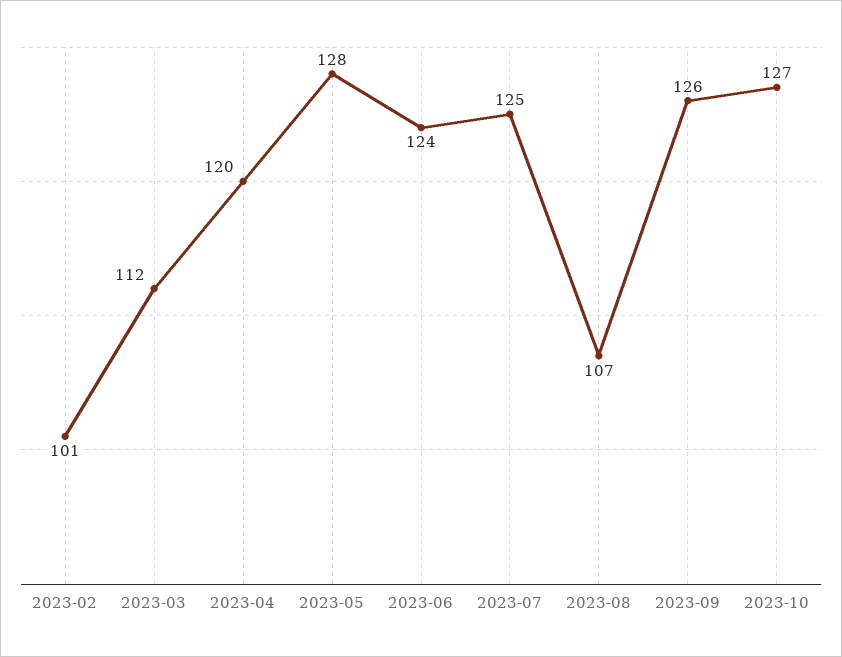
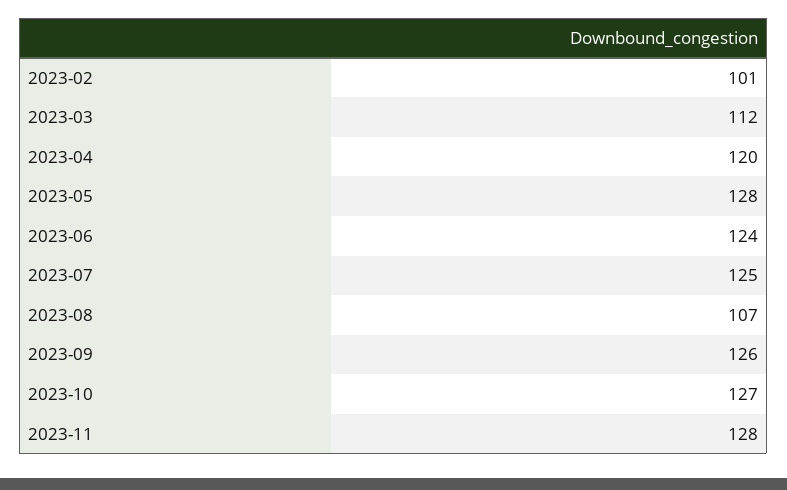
2023-11: none -> 128

